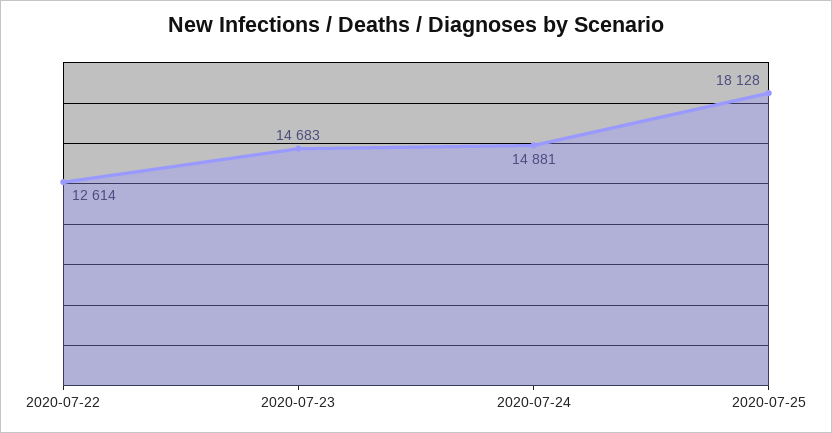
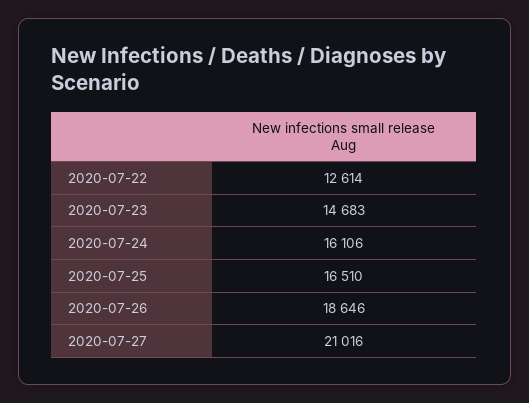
2020-07-24: 14881 -> 16106
2020-07-25: 18128 -> 16510
2020-07-26: none -> 18646
2020-07-27: none -> 21016

